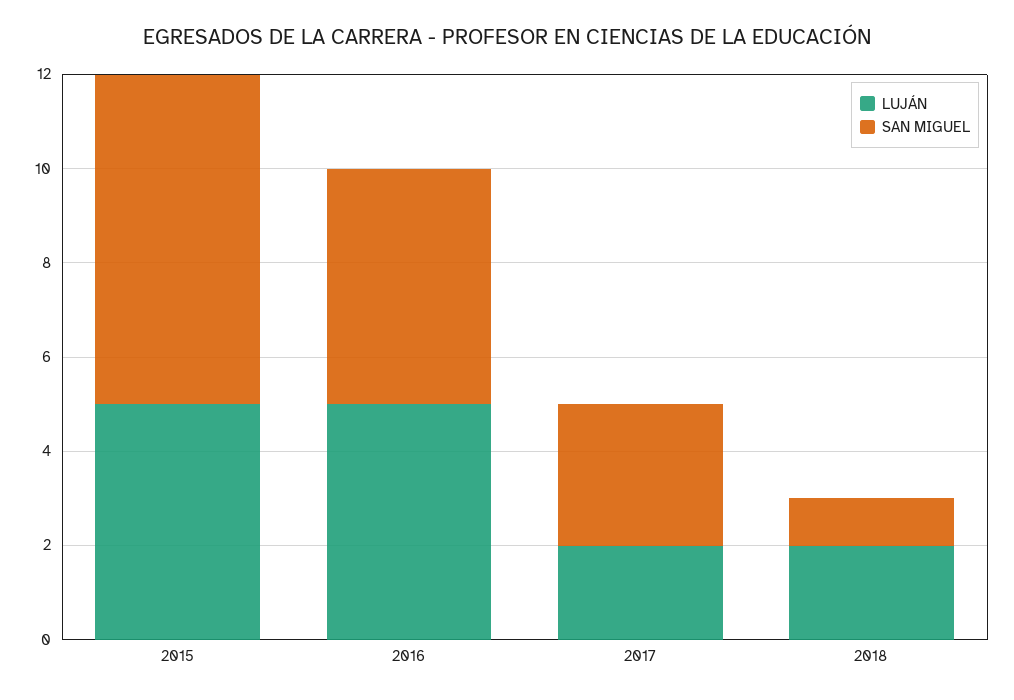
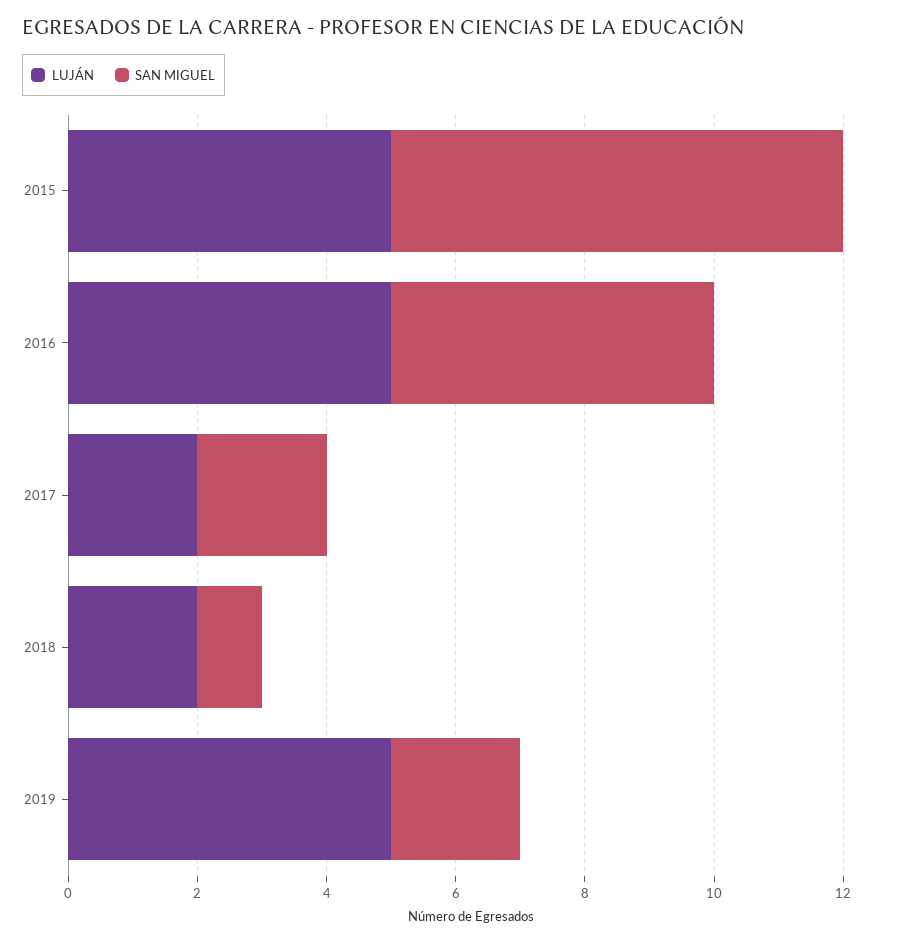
SAN MIGUEL, 2017: 3 -> 2
LUJÁN, 2019: none -> 5
SAN MIGUEL, 2019: none -> 2

